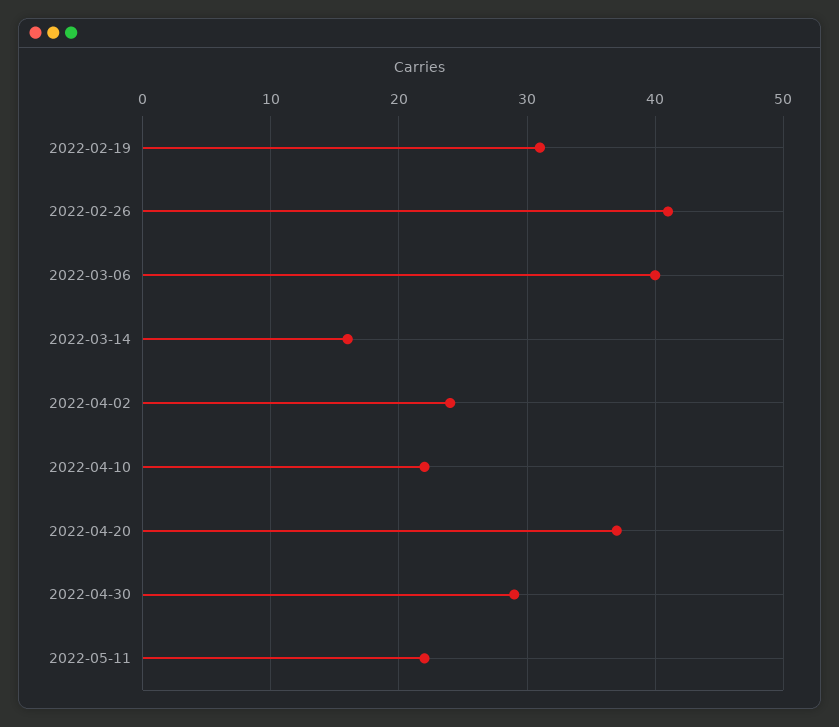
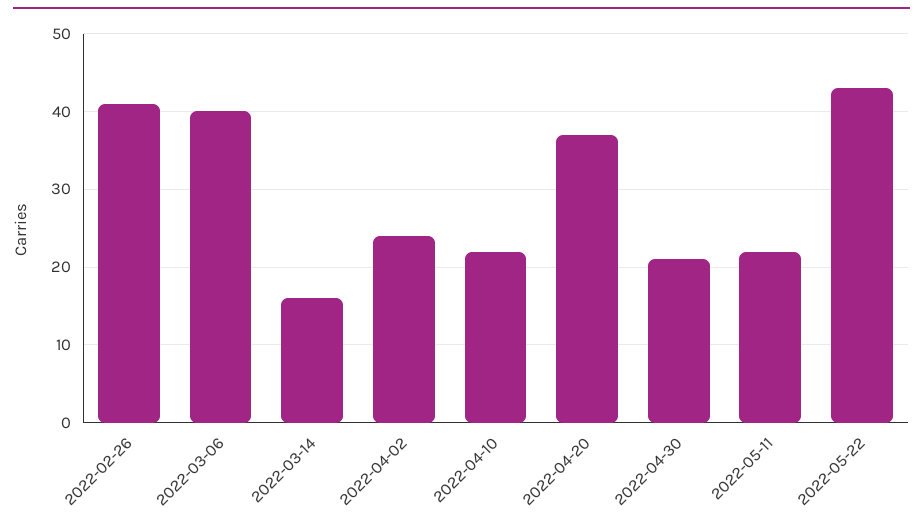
2022-02-19: 31 -> none
2022-04-30: 29 -> 21
2022-05-22: none -> 43

